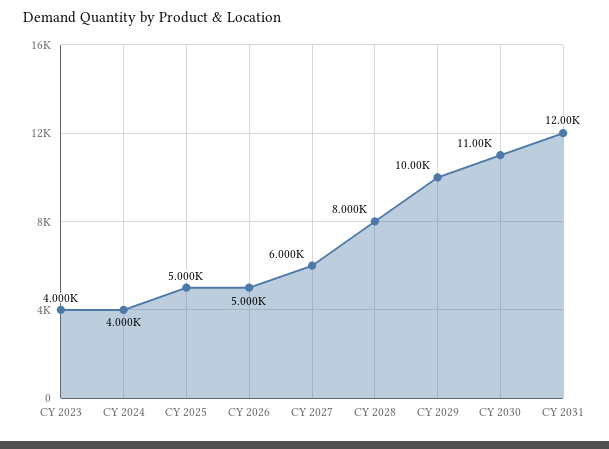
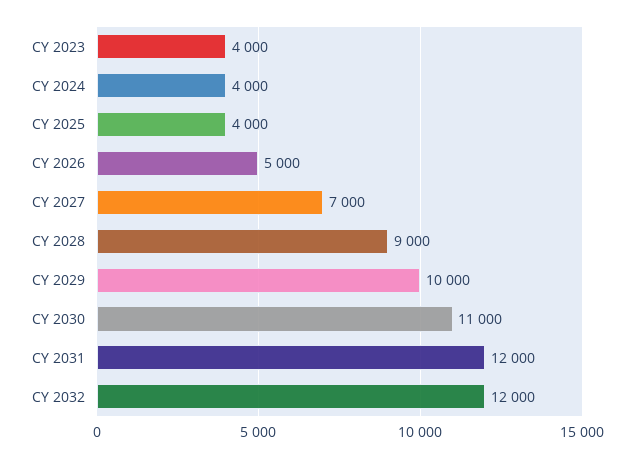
CY 2025: 5000 -> 4000
CY 2027: 6000 -> 7000
CY 2028: 8000 -> 9000
CY 2032: none -> 12000

